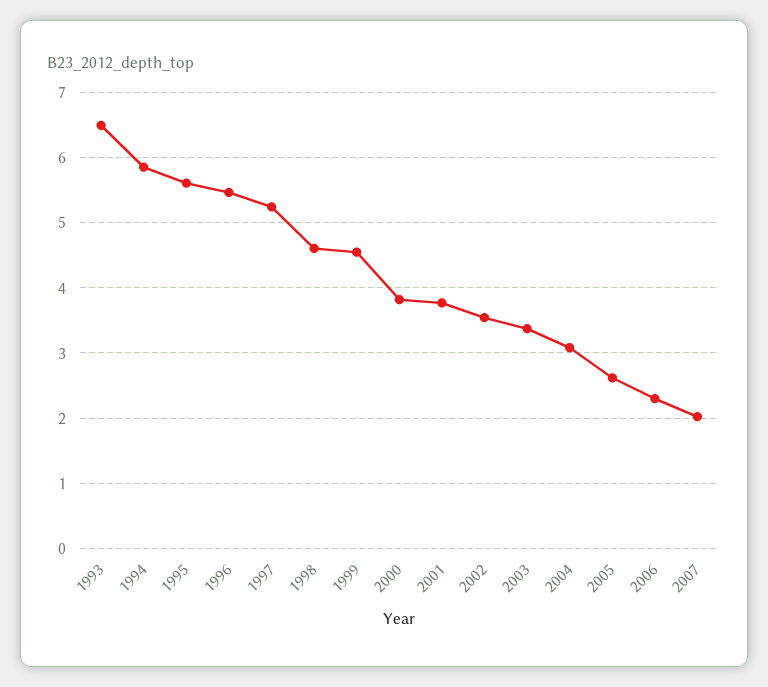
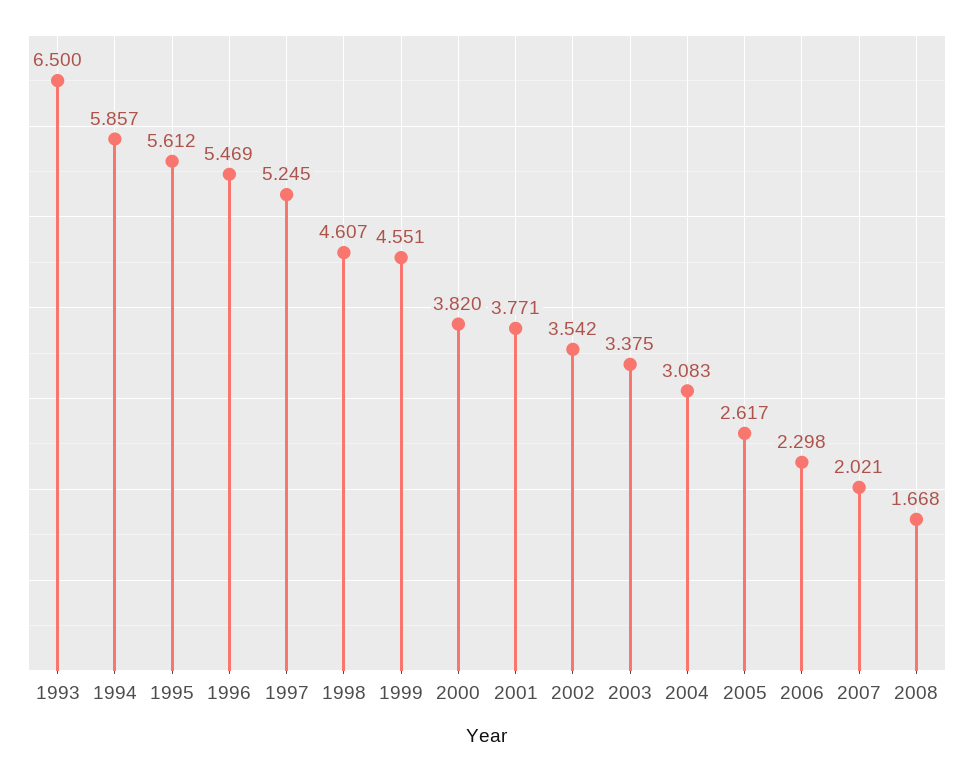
2008: none -> 1.668

